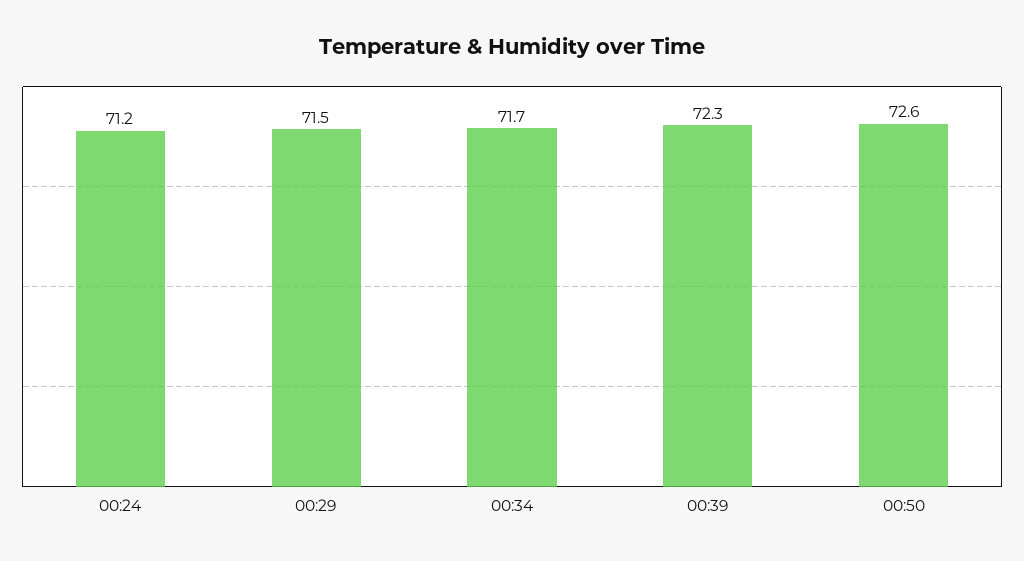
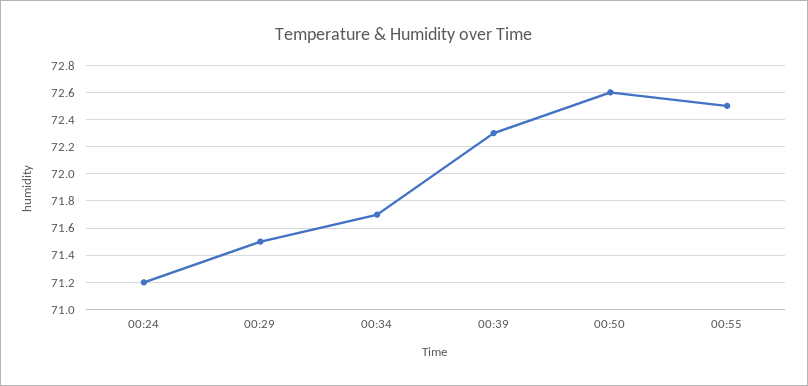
00:55: none -> 72.5

